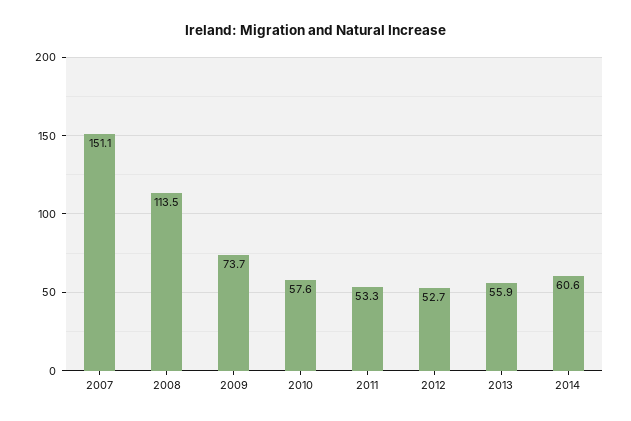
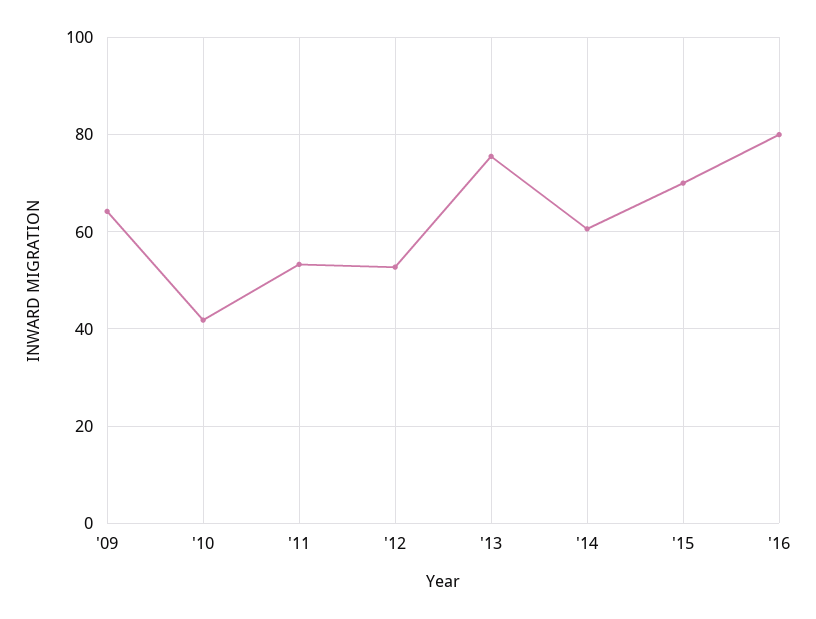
2007: 151.1 -> none
2008: 113.5 -> none
2009: 73.7 -> 64
2010: 57.6 -> 42
2013: 55.9 -> 76
'15: none -> 70
'16: none -> 80

